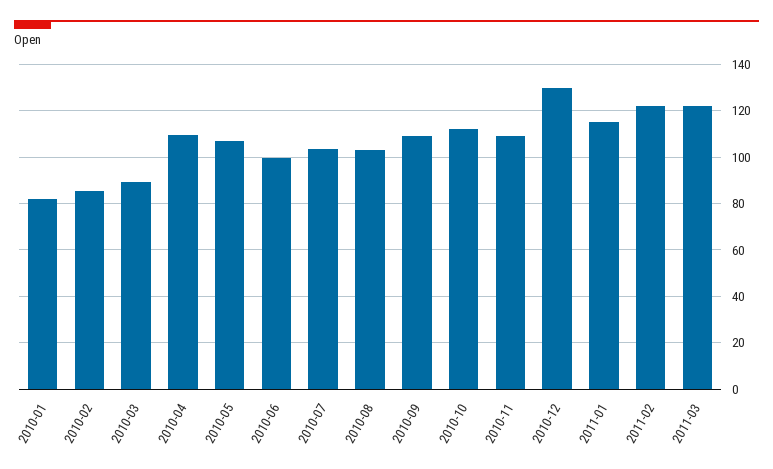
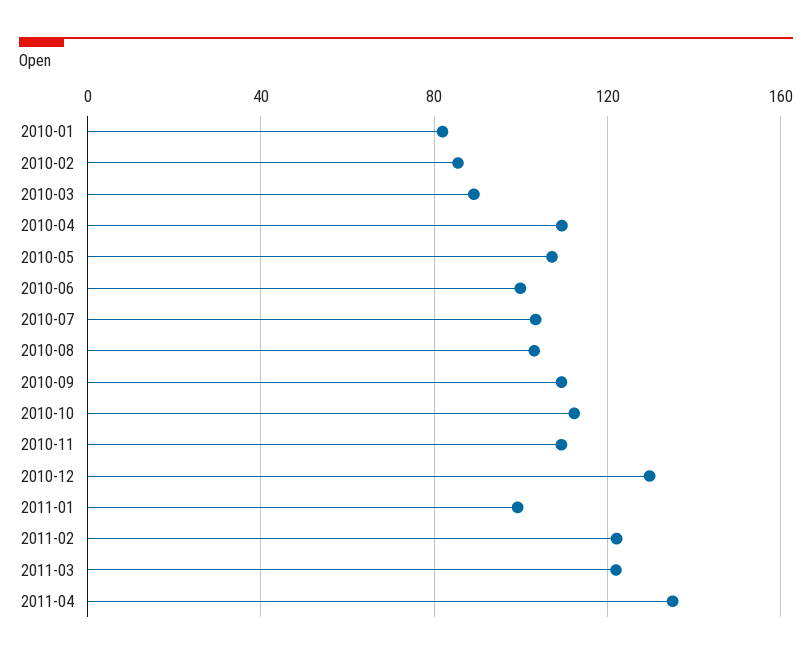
2011-01: 115 -> 100
2011-04: none -> 135

